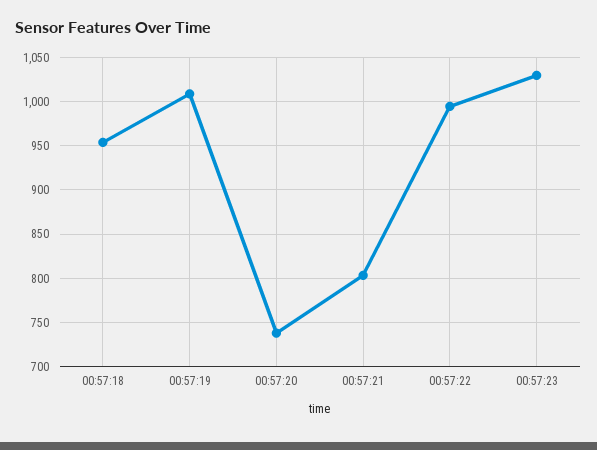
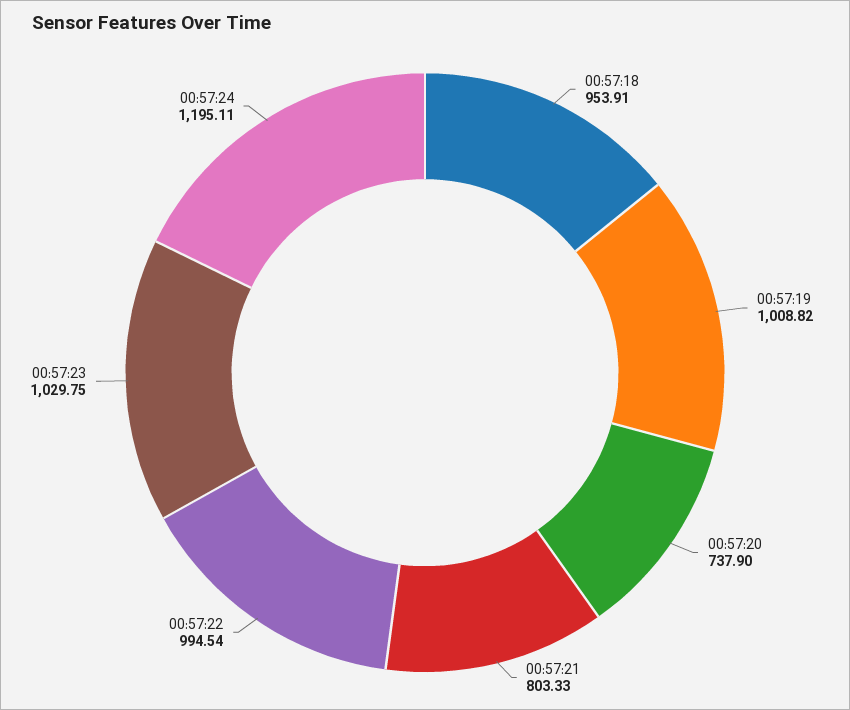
00:57:24: none -> 1195.11

